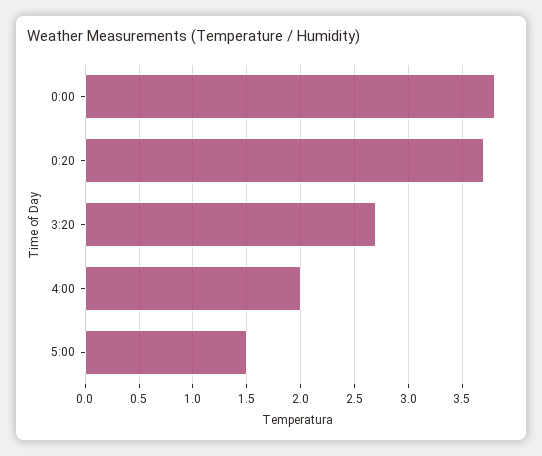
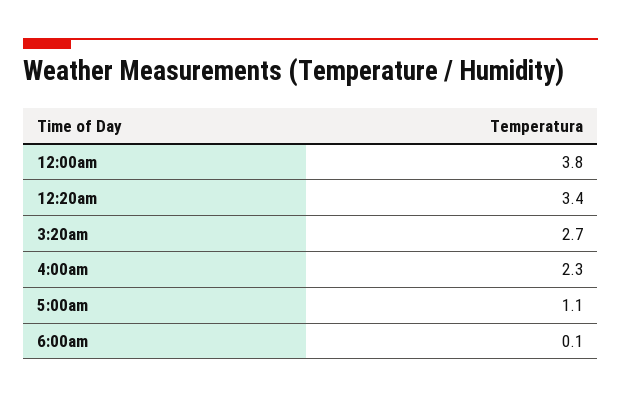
0:20: 3.7 -> 3.4
4:00: 2 -> 2.3
5:00: 1.5 -> 1.1
6:00am: none -> 0.1

